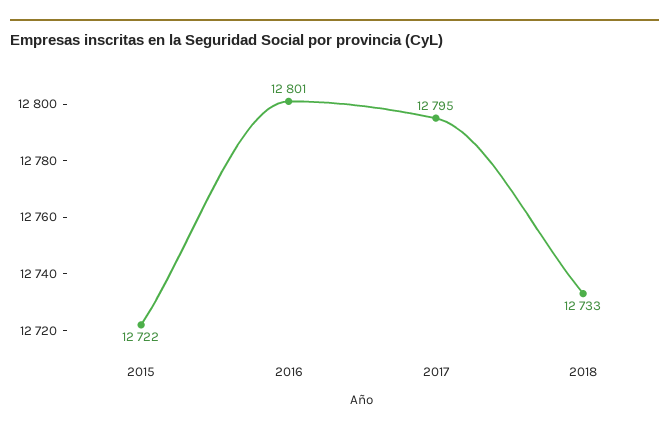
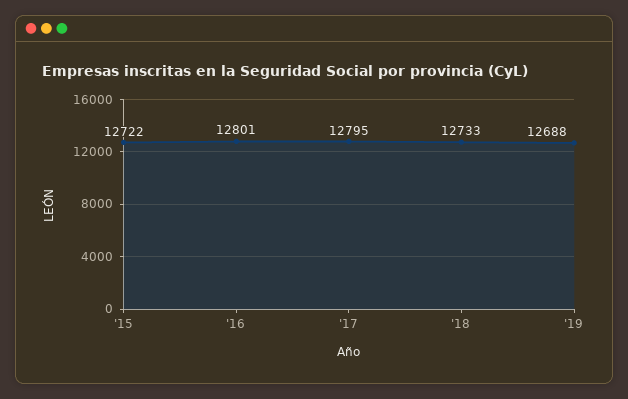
'19: none -> 12688

